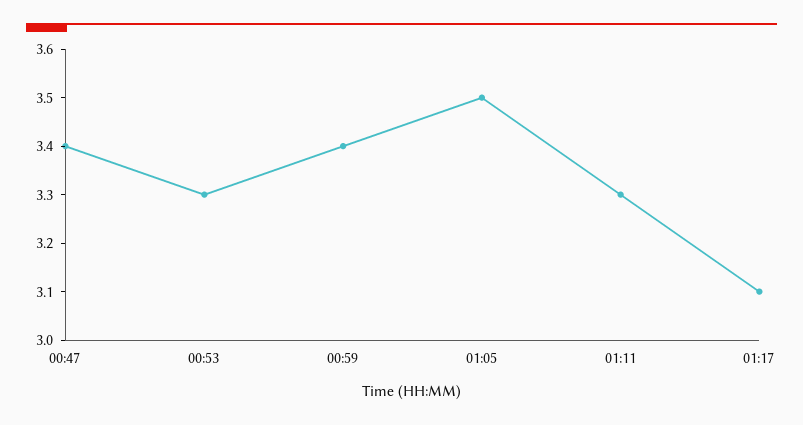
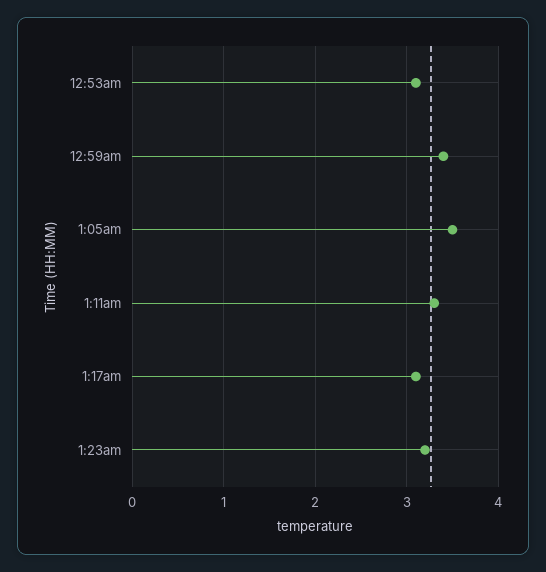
00:47: 3.4 -> none
00:53: 3.3 -> 3.1
1:23am: none -> 3.2

